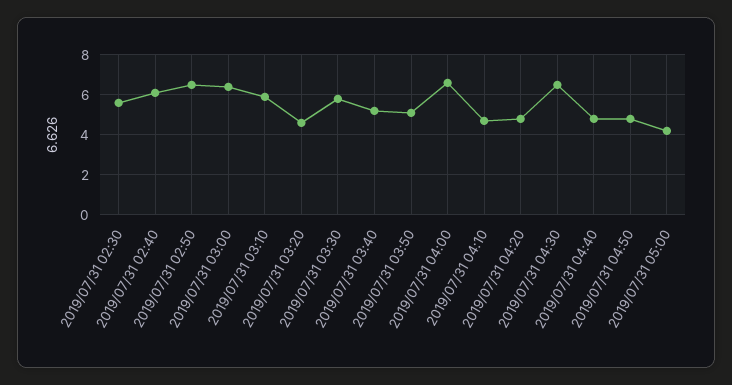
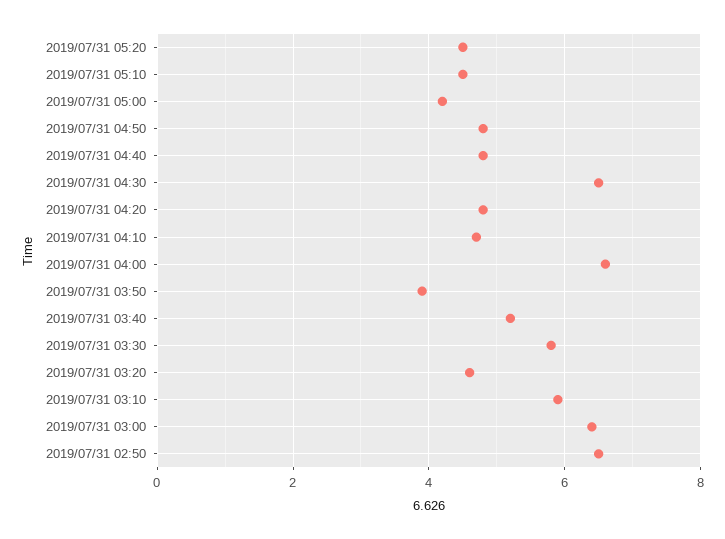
2019/07/31 02:30: 5.5 -> none
2019/07/31 02:40: 6 -> none
2019/07/31 03:50: 5 -> 4
2019/07/31 05:20: none -> 4.5
2019/07/31 05:10: none -> 4.5

